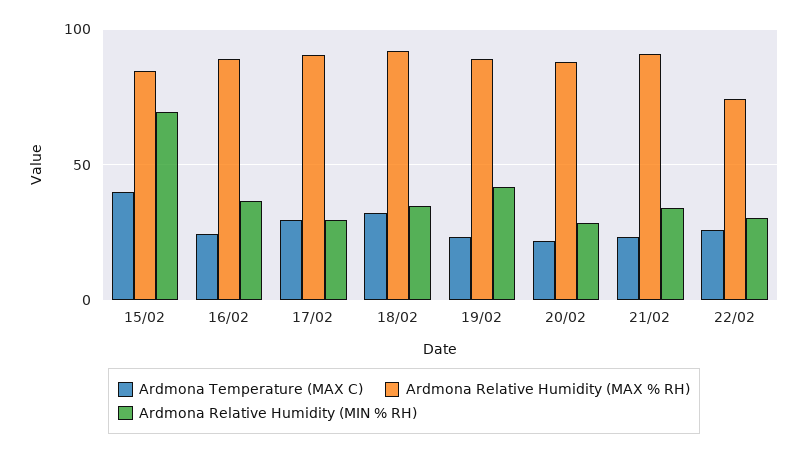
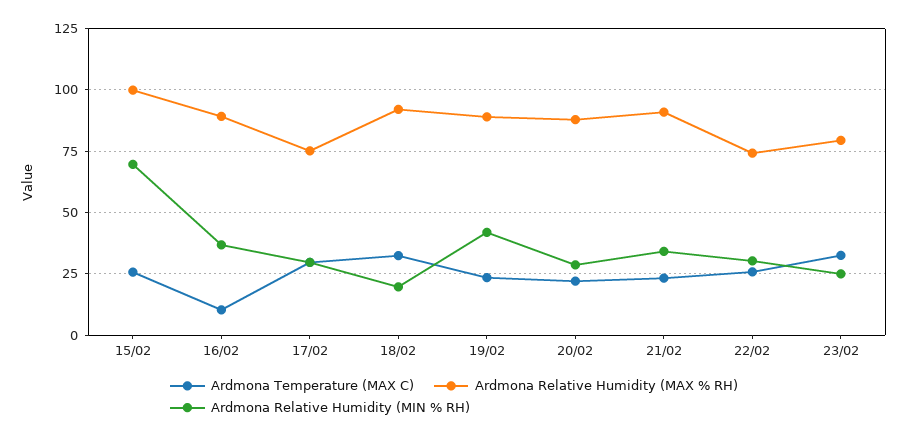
Ardmona Temperature (MAX C), 15/02: 40 -> 25
Ardmona Relative Humidity (MAX % RH), 15/02: 85 -> 100
Ardmona Temperature (MAX C), 16/02: 25 -> 10
Ardmona Relative Humidity (MAX % RH), 17/02: 90 -> 75
Ardmona Relative Humidity (MIN % RH), 18/02: 35 -> 20
Ardmona Temperature (MAX C), 23/02: none -> 32.5
Ardmona Relative Humidity (MAX % RH), 23/02: none -> 80
Ardmona Relative Humidity (MIN % RH), 23/02: none -> 25

